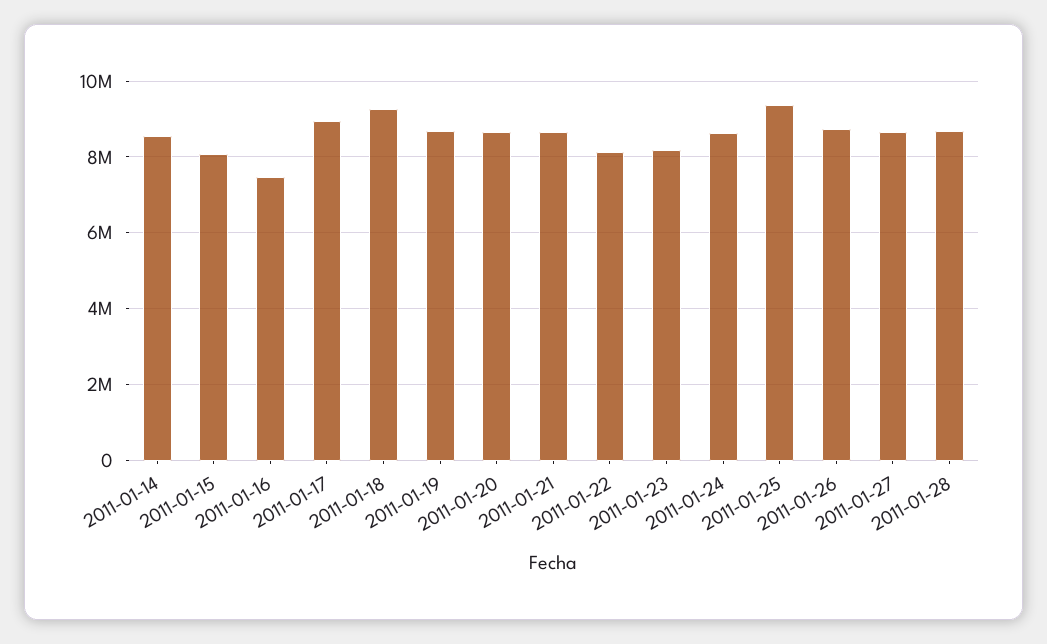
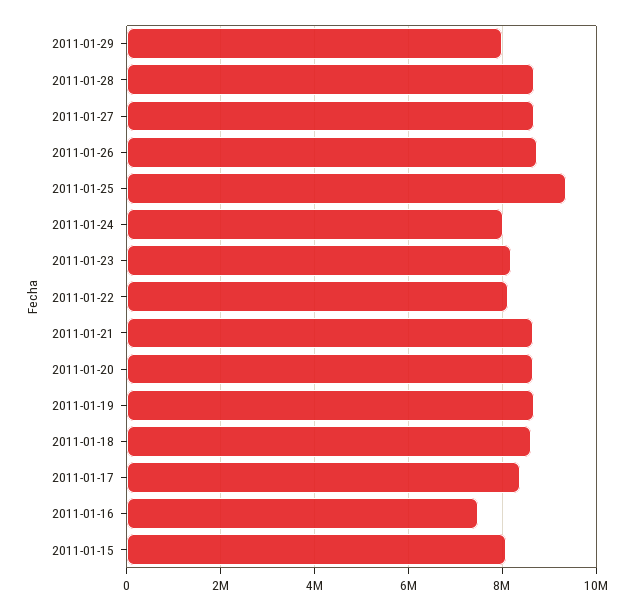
2011-01-14: 8600000 -> none
2011-01-17: 9000000 -> 8400000
2011-01-18: 9200000 -> 8600000
2011-01-24: 8600000 -> 8000000
2011-01-29: none -> 8000000

